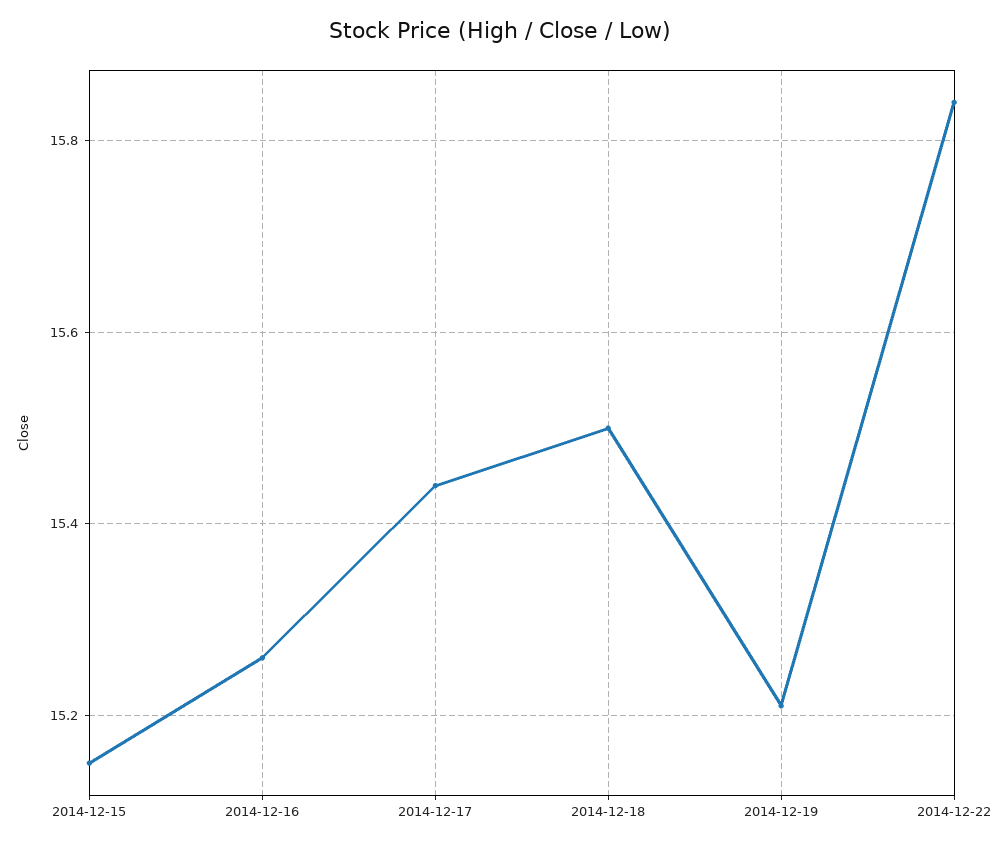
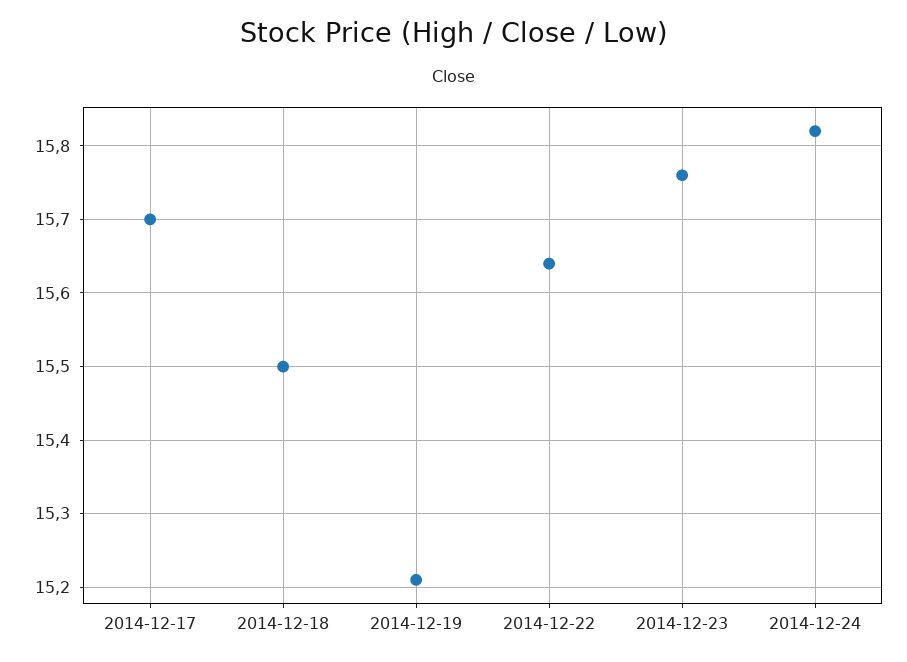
2014-12-15: 15.15 -> none
2014-12-16: 15.25 -> none
2014-12-17: 15.45 -> 15.7
2014-12-22: 15.85 -> 15.64
2014-12-23: none -> 15.76
2014-12-24: none -> 15.82

